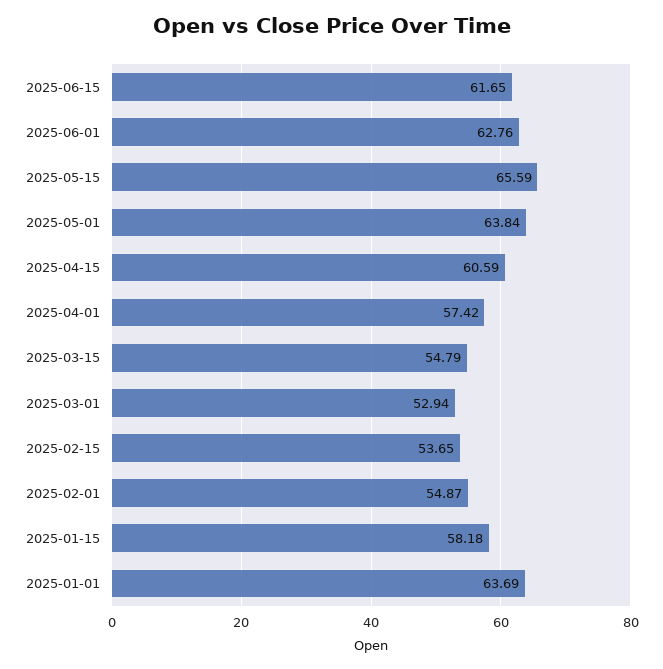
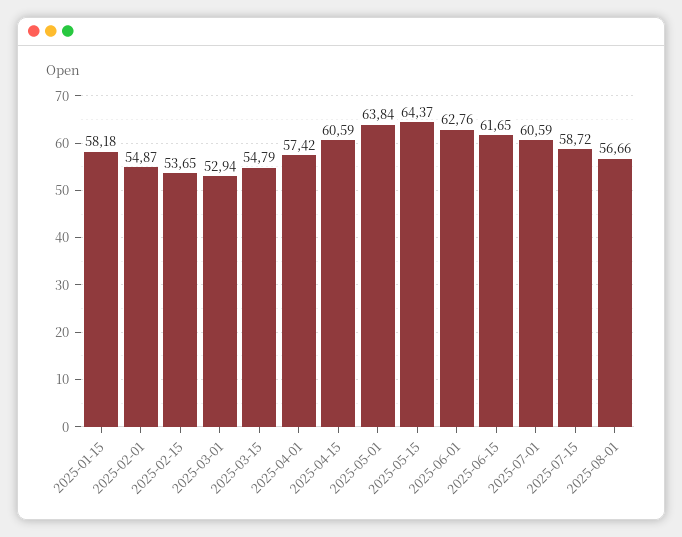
2025-05-15: 65.59 -> 64.37
2025-01-01: 63.69 -> none
2025-07-01: none -> 60.59
2025-07-15: none -> 58.72
2025-08-01: none -> 56.66

